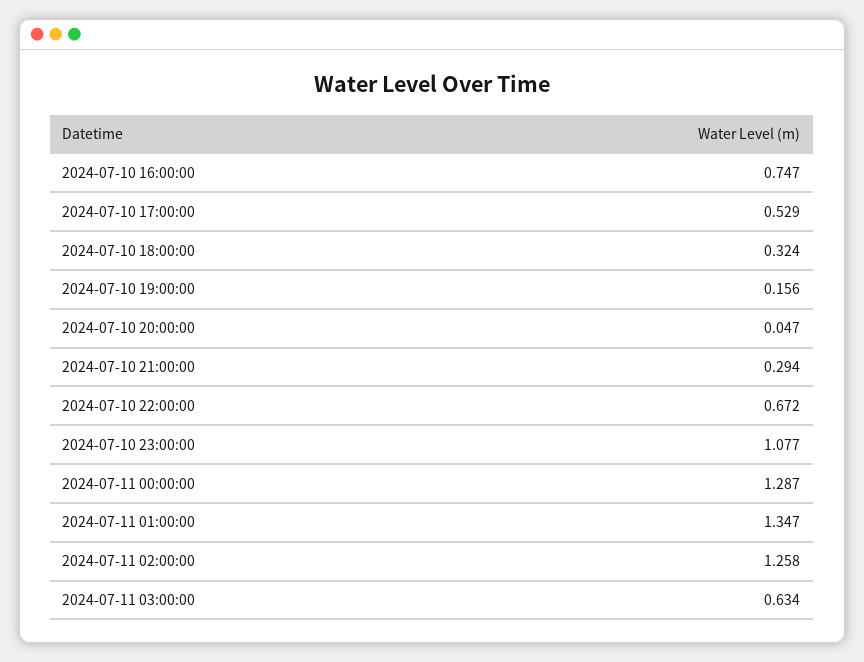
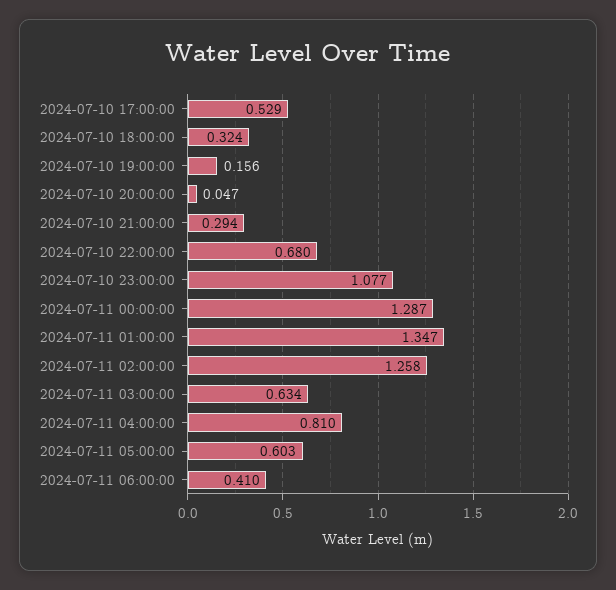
2024-07-10 16:00:00: 0.747 -> none
2024-07-10 22:00:00: 0.672 -> 0.68
2024-07-11 04:00:00: none -> 0.81
2024-07-11 05:00:00: none -> 0.603
2024-07-11 06:00:00: none -> 0.41

